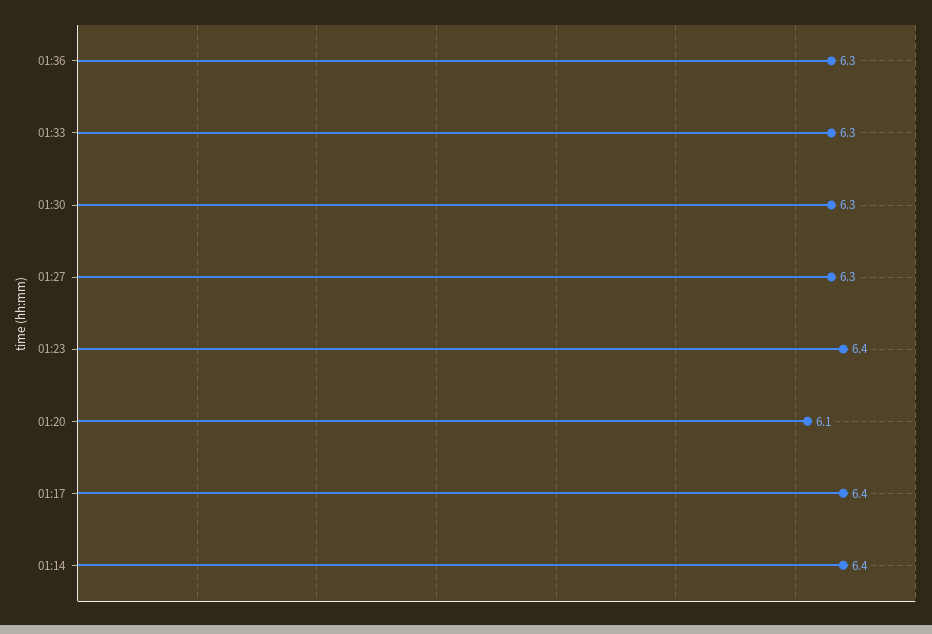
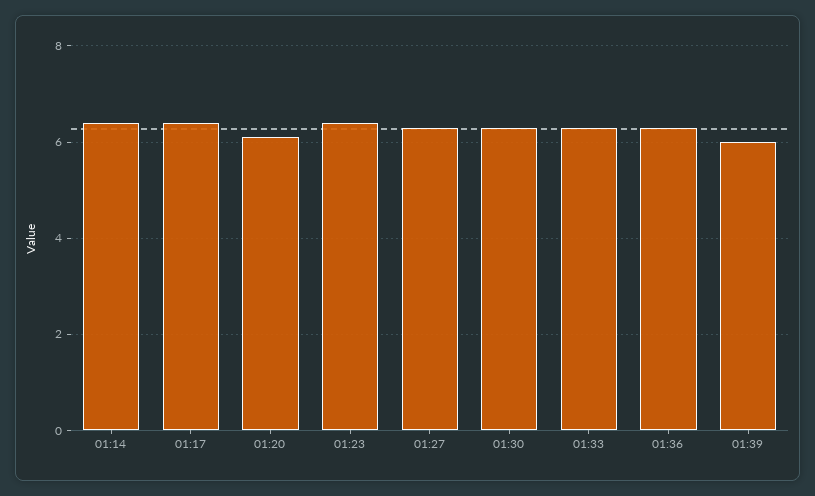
01:39: none -> 6

